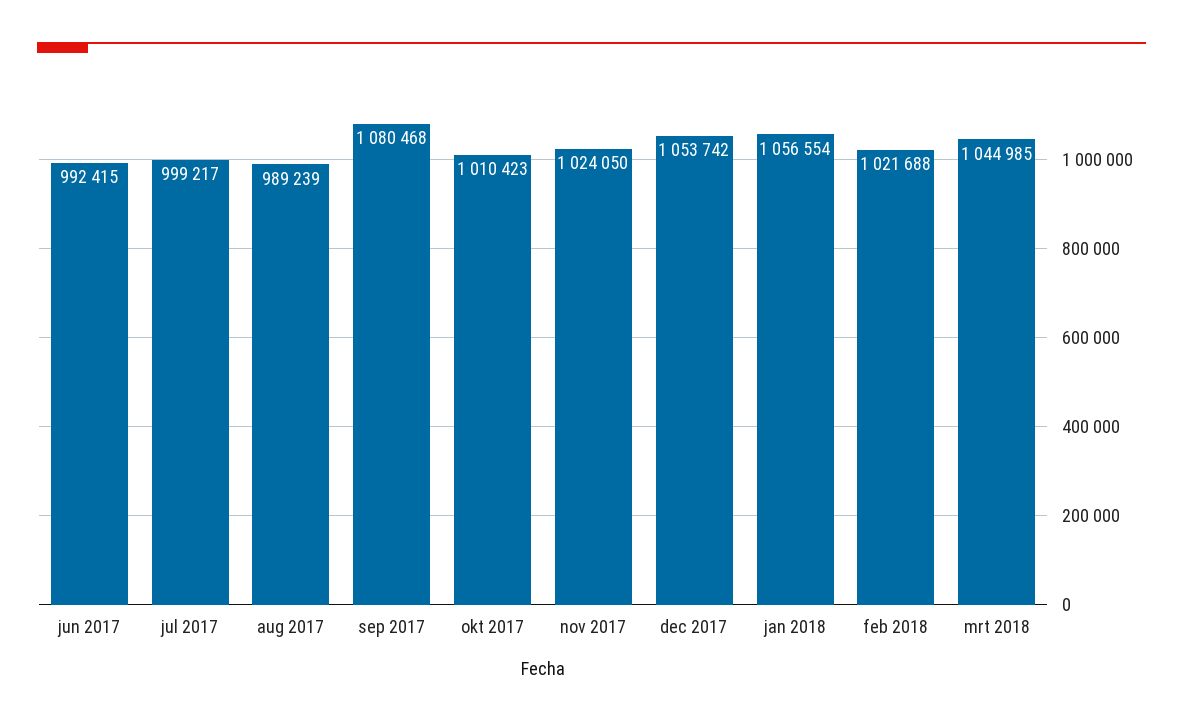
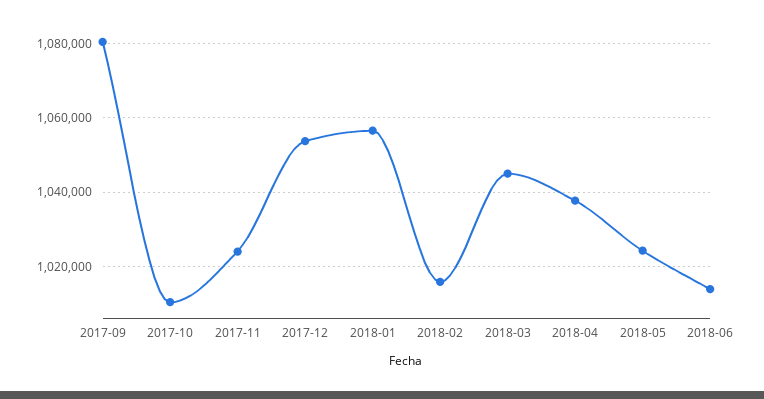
jun 2017: 992415 -> none
jul 2017: 999217 -> none
aug 2017: 989239 -> none
feb 2018: 1021688 -> 1016000
2018-04: none -> 1038000
2018-05: none -> 1024000
2018-06: none -> 1014000

